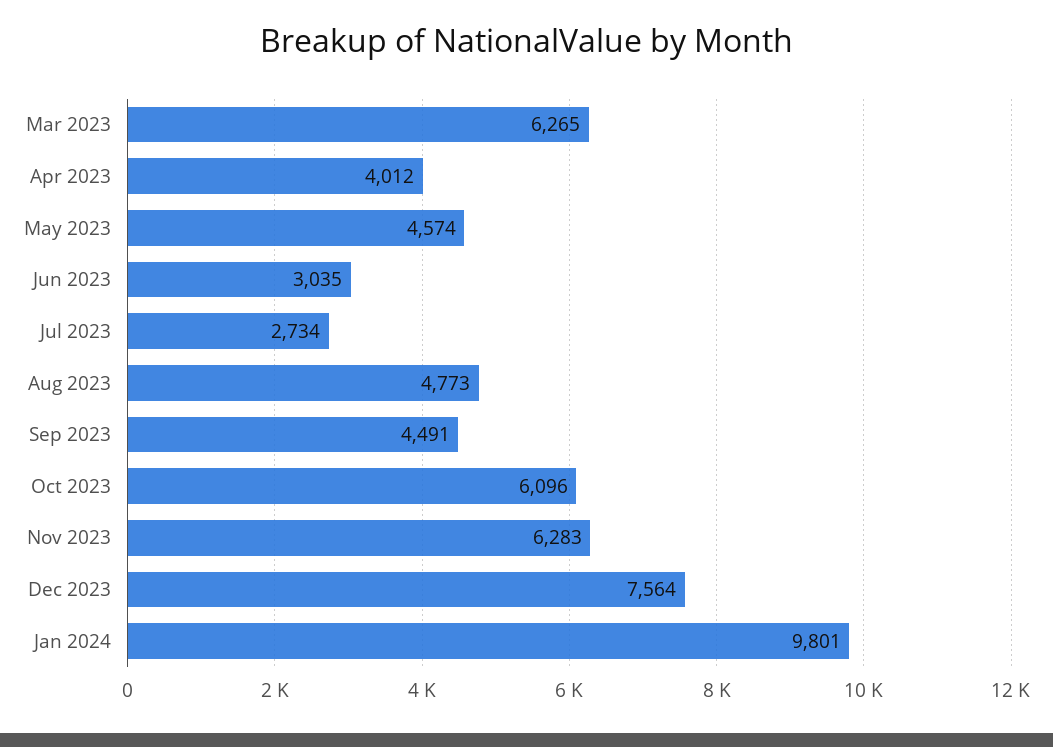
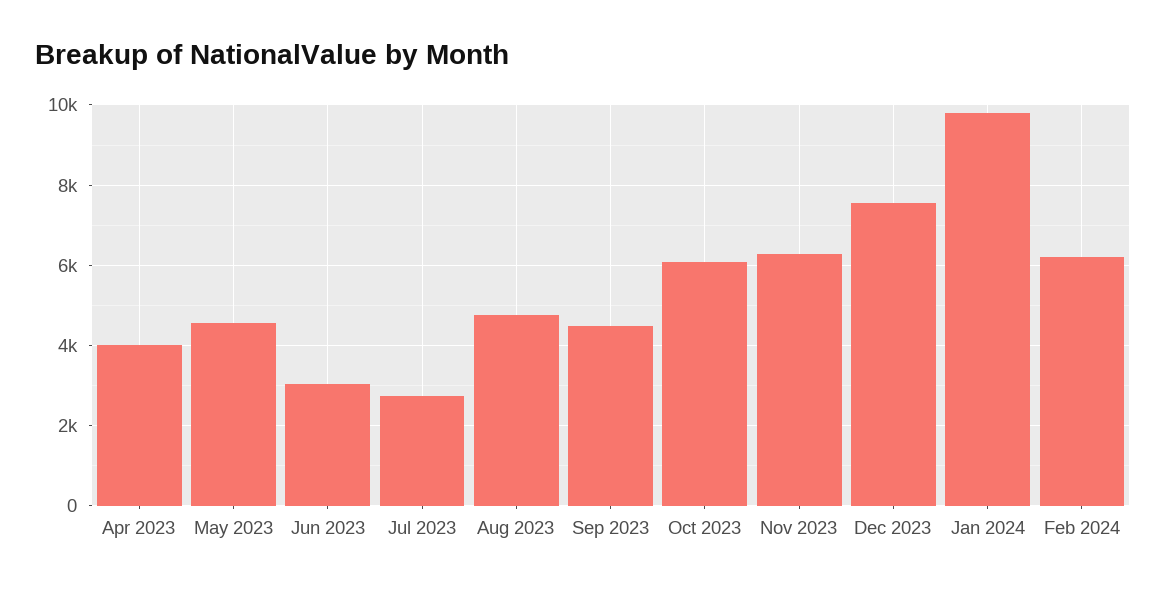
Mar 2023: 6265 -> none
Feb 2024: none -> 6200

